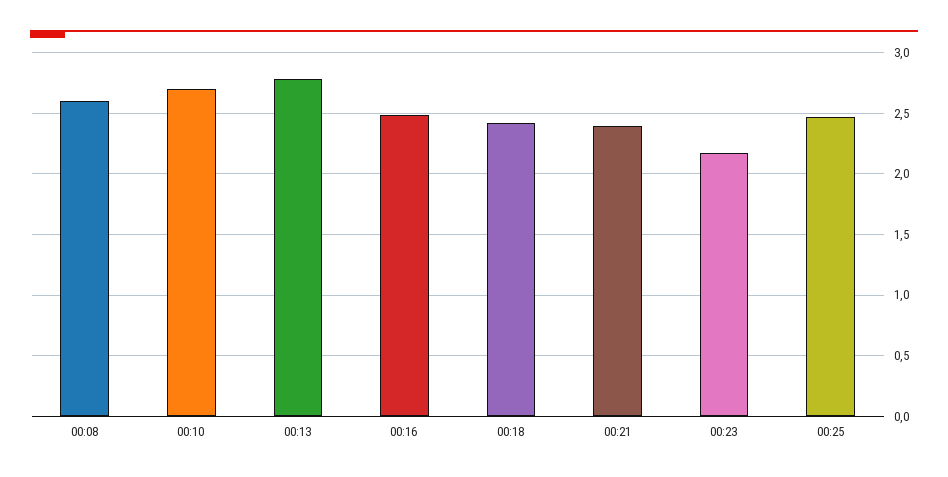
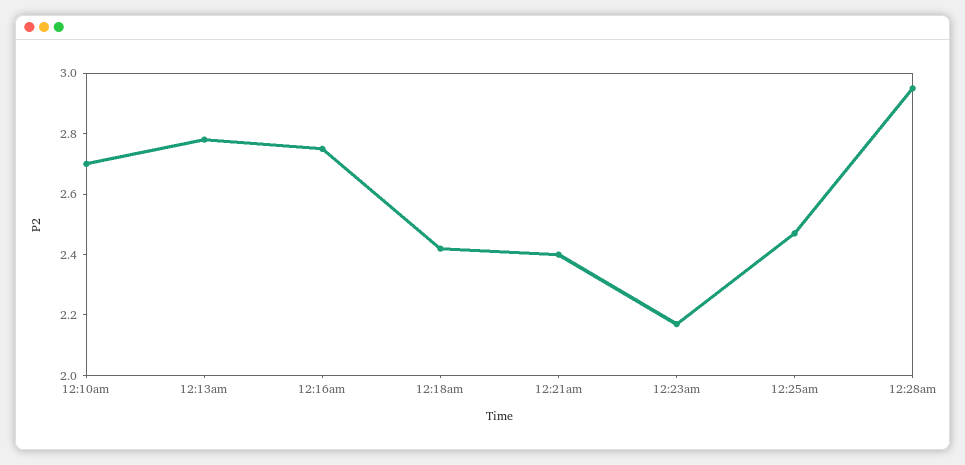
00:08: 2.6 -> none
00:16: 2.5 -> 2.75
12:28am: none -> 2.95

